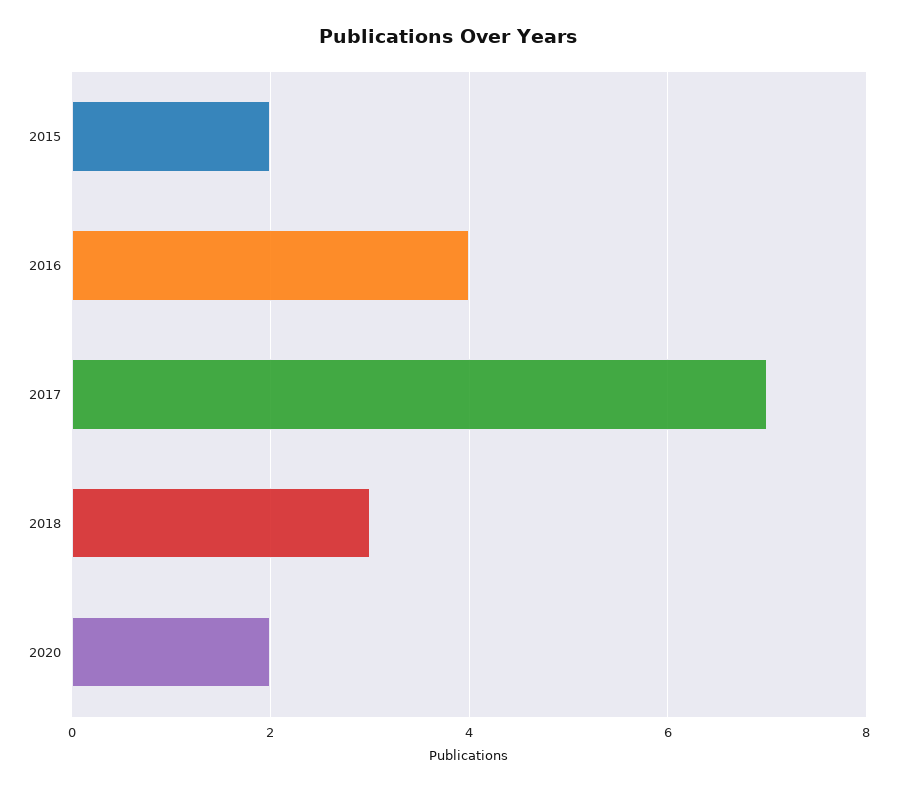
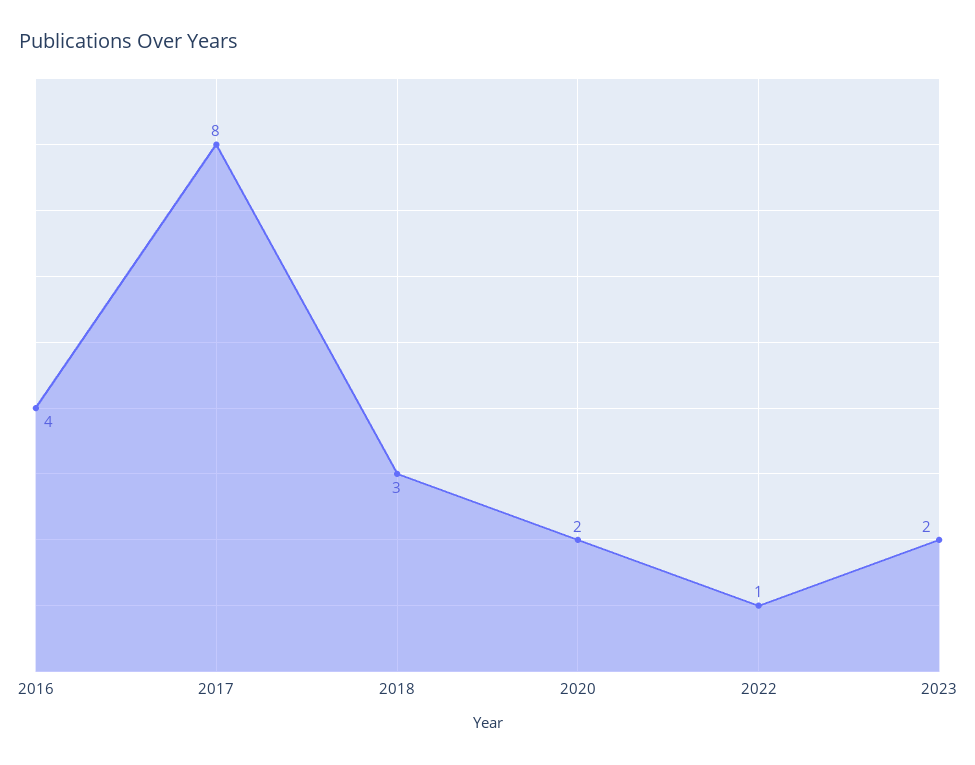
2015: 2 -> none
2017: 7 -> 8
2022: none -> 1
2023: none -> 2

